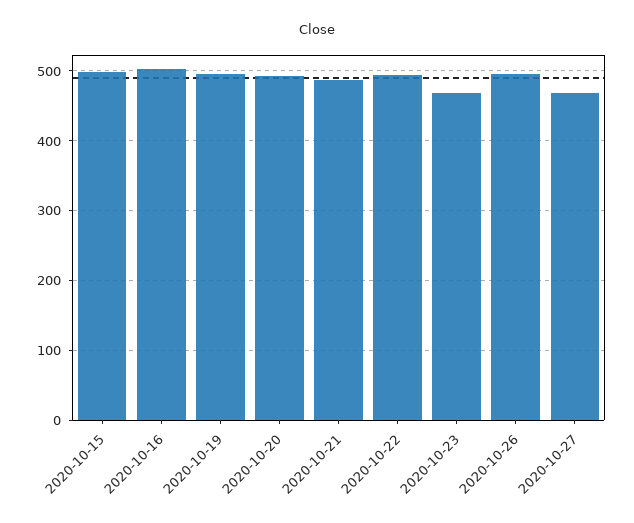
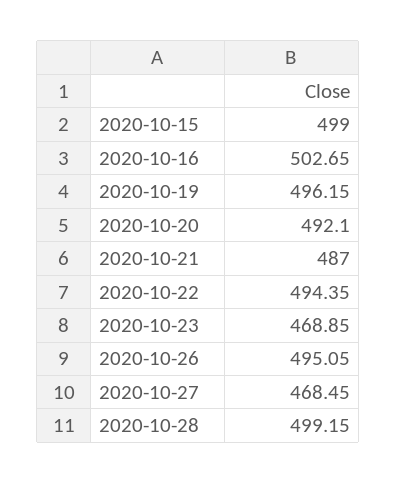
2020-10-28: none -> 499.15

